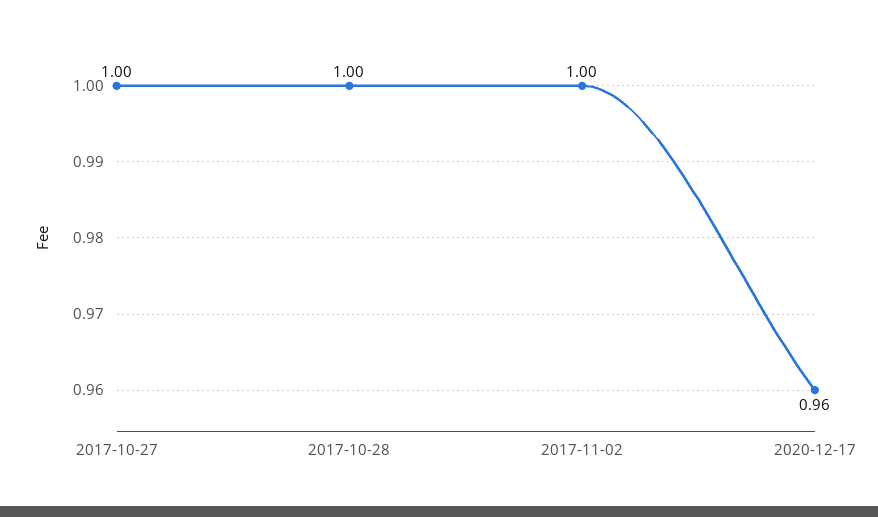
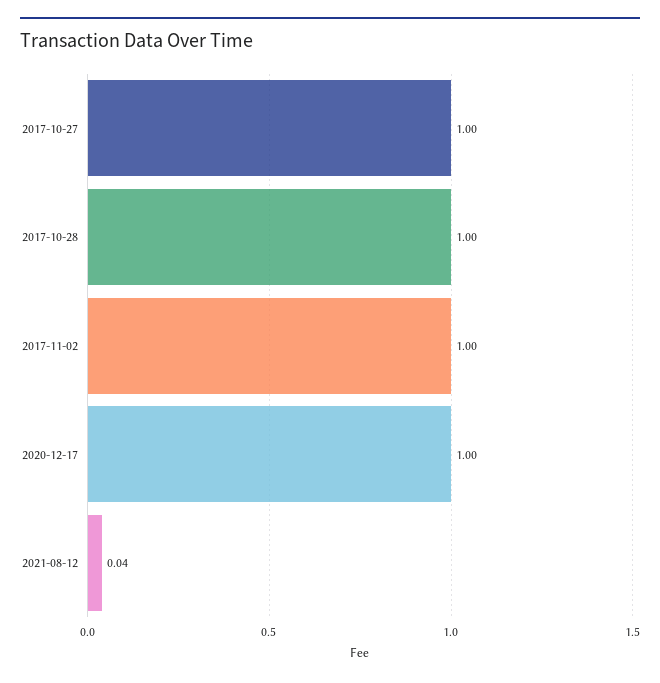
2020-12-17: 0.96 -> 1
2021-08-12: none -> 0.04

